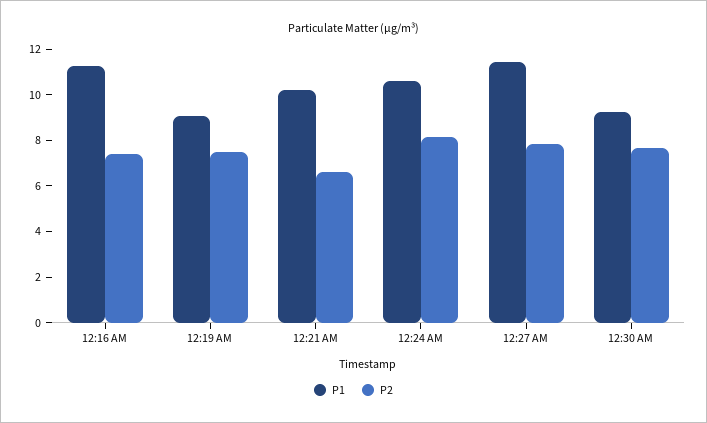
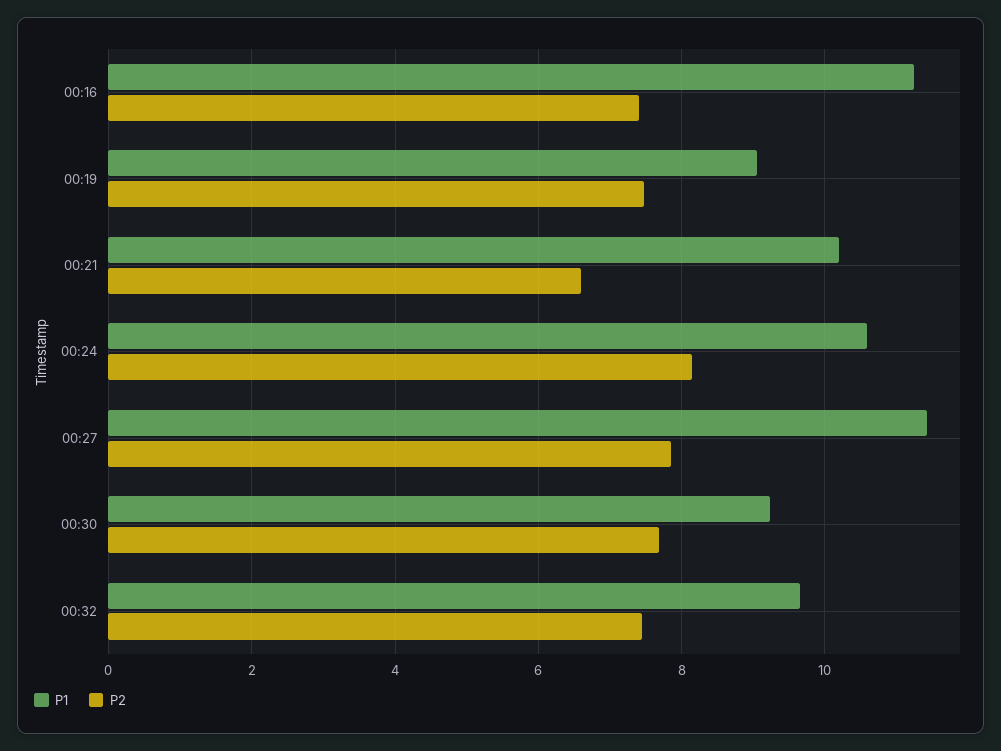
P1, 00:32: none -> 9.6
P2, 00:32: none -> 7.4

